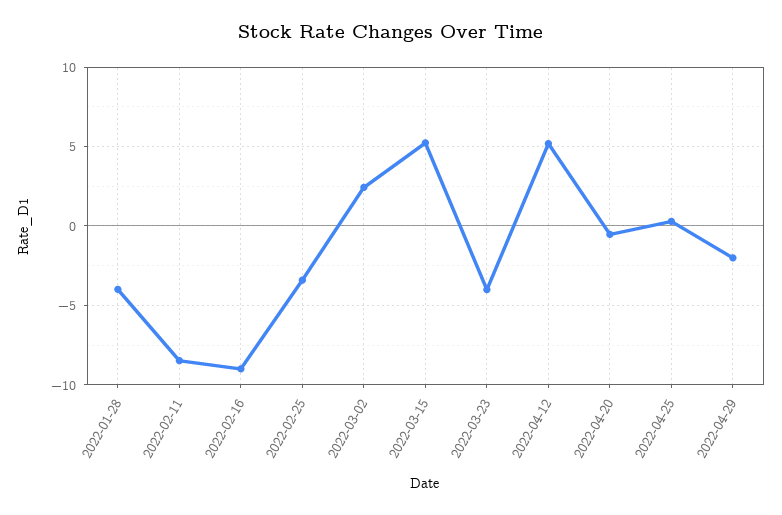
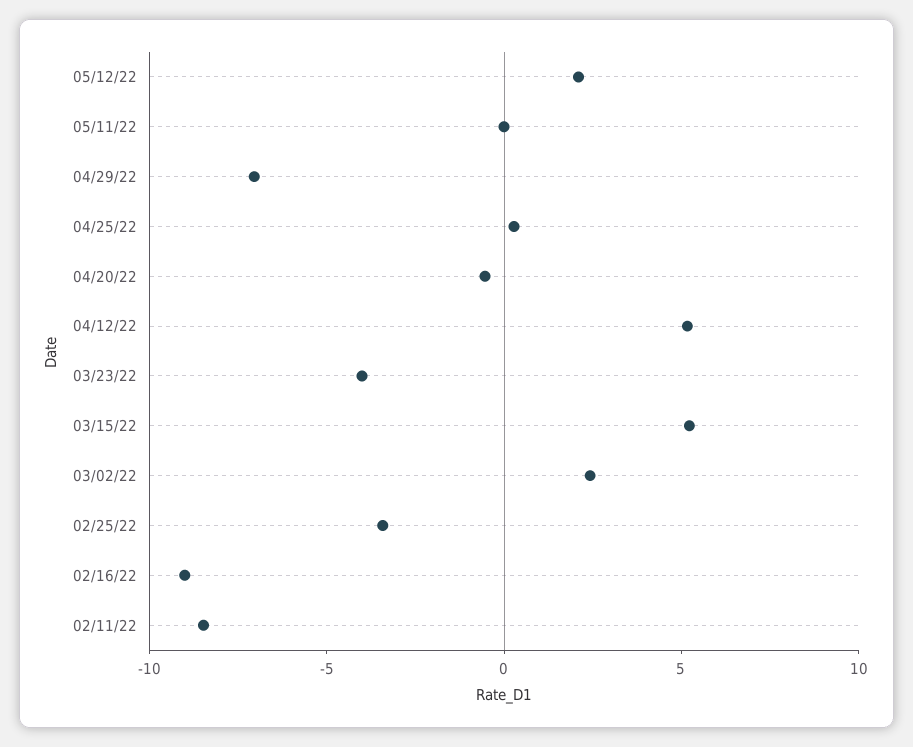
2022-01-28: -4 -> none
2022-04-29: -2 -> -7
05/12/22: none -> 2
05/11/22: none -> 0

